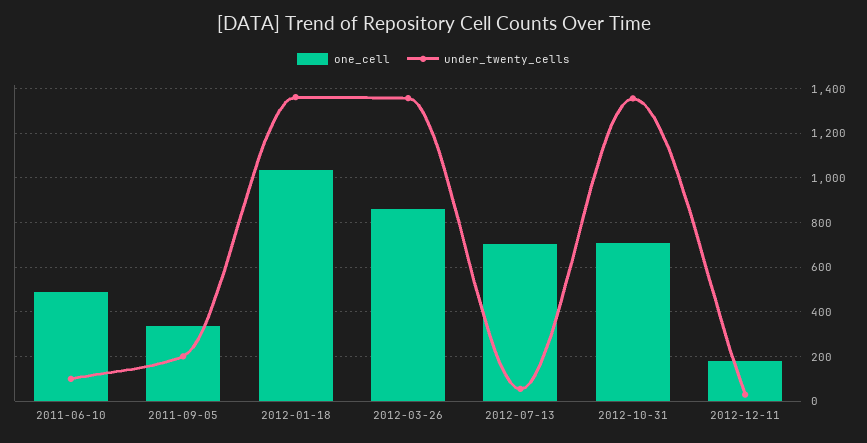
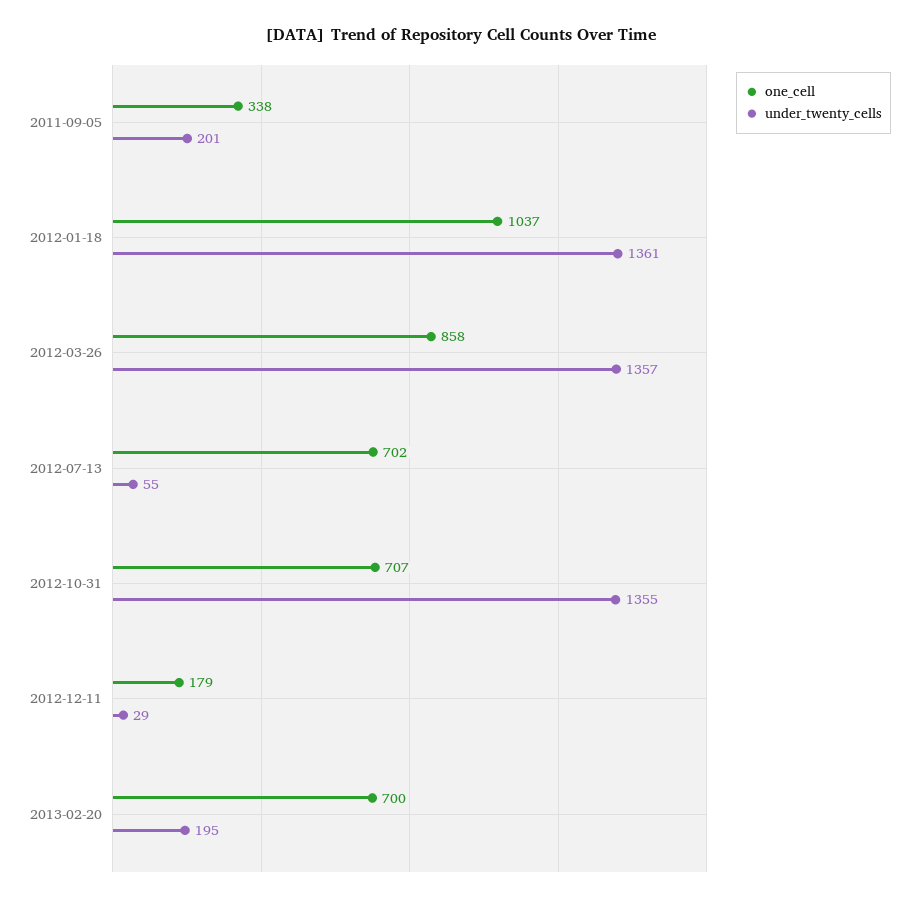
one_cell, 2011-06-10: 500 -> none
under_twenty_cells, 2011-06-10: 100 -> none
one_cell, 2013-02-20: none -> 700
under_twenty_cells, 2013-02-20: none -> 195

